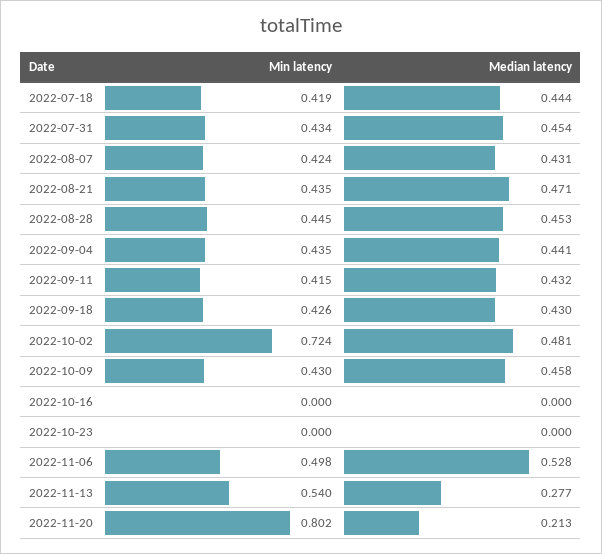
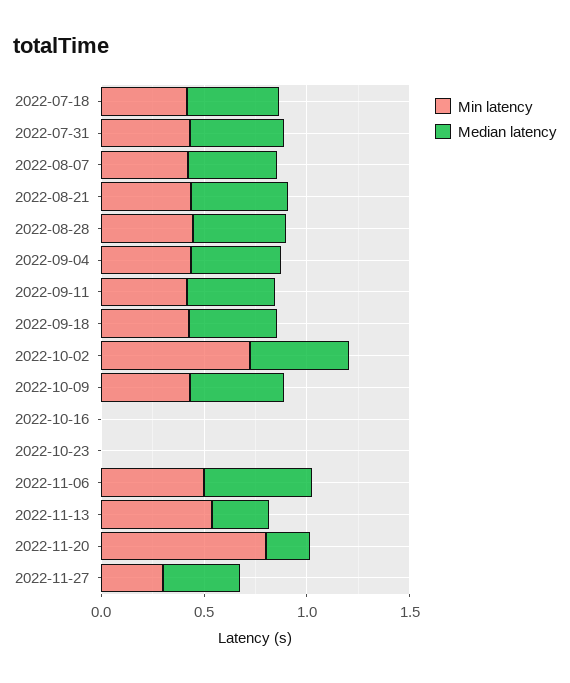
Min latency, 2022-11-27: none -> 0.3
Median latency, 2022-11-27: none -> 0.4

